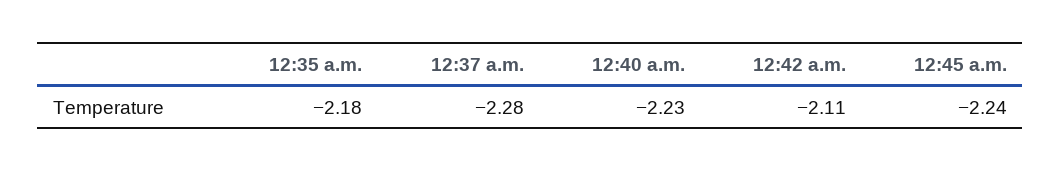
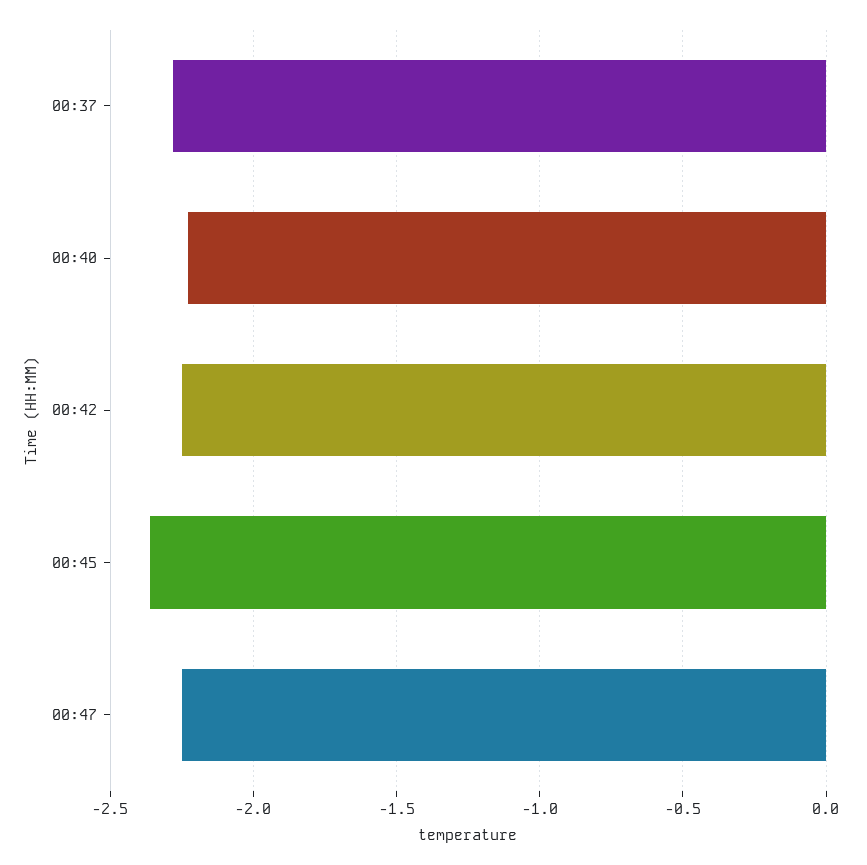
12:35 a.m.: -2.18 -> none
12:42 a.m.: -2.11 -> -2.25
12:45 a.m.: -2.24 -> -2.35
00:47: none -> -2.25

